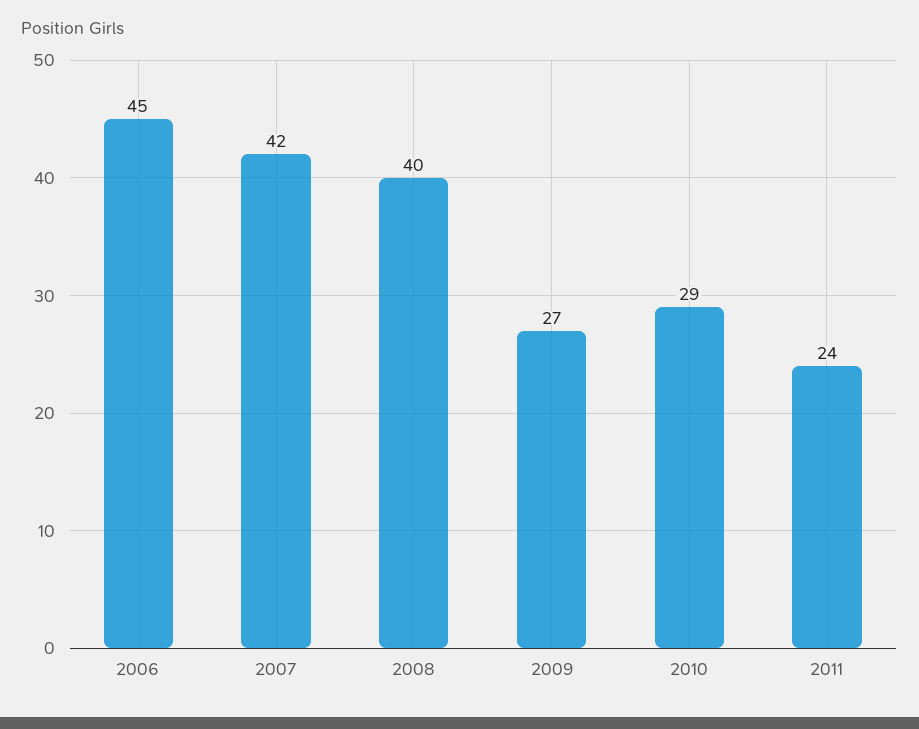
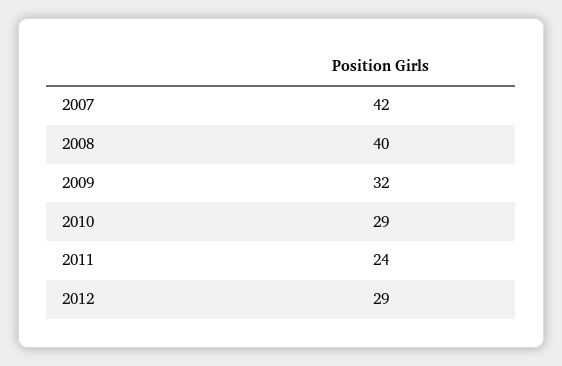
2006: 45 -> none
2009: 27 -> 32
2012: none -> 29

